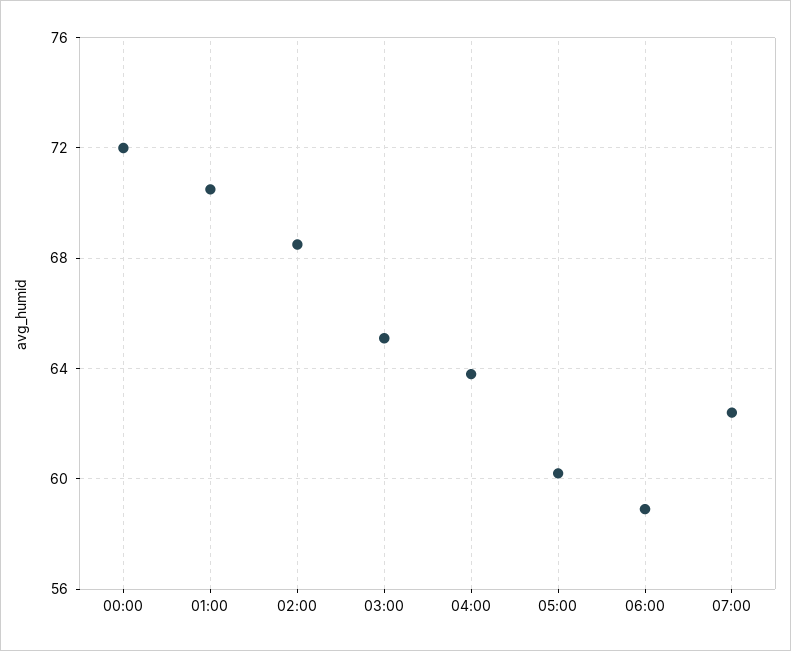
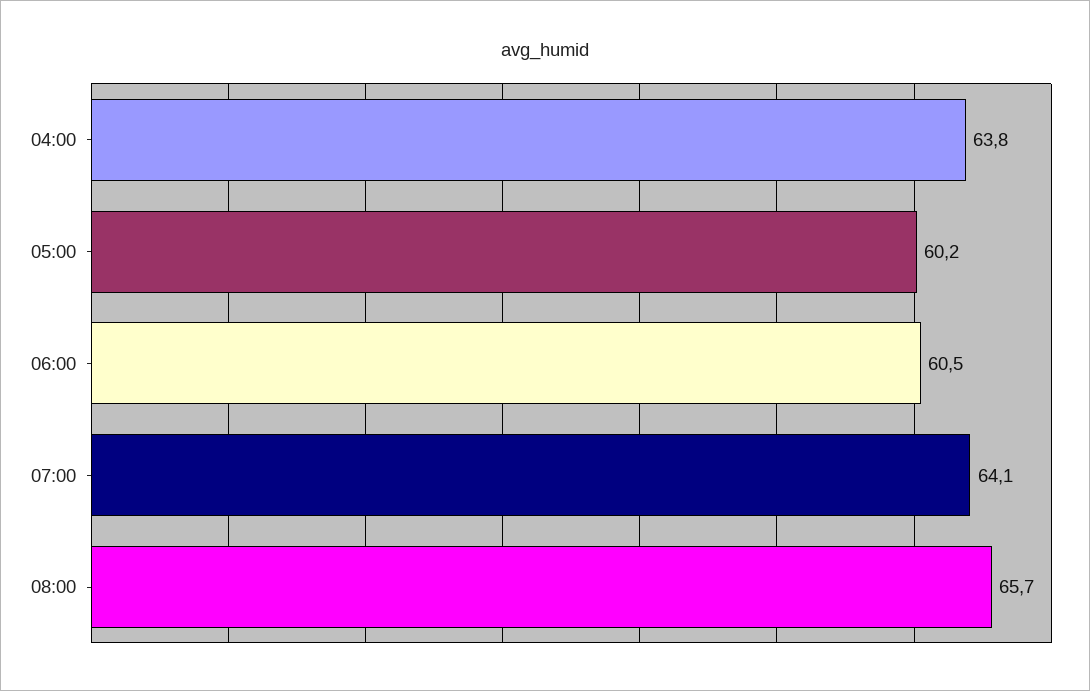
00:00: 72 -> none
01:00: 70.5 -> none
02:00: 68.5 -> none
03:00: 65 -> none
06:00: 59 -> 60.5
07:00: 62.5 -> 64.1
08:00: none -> 65.7

